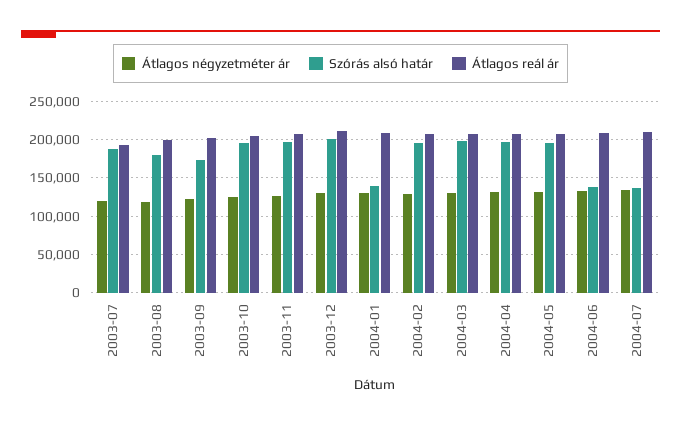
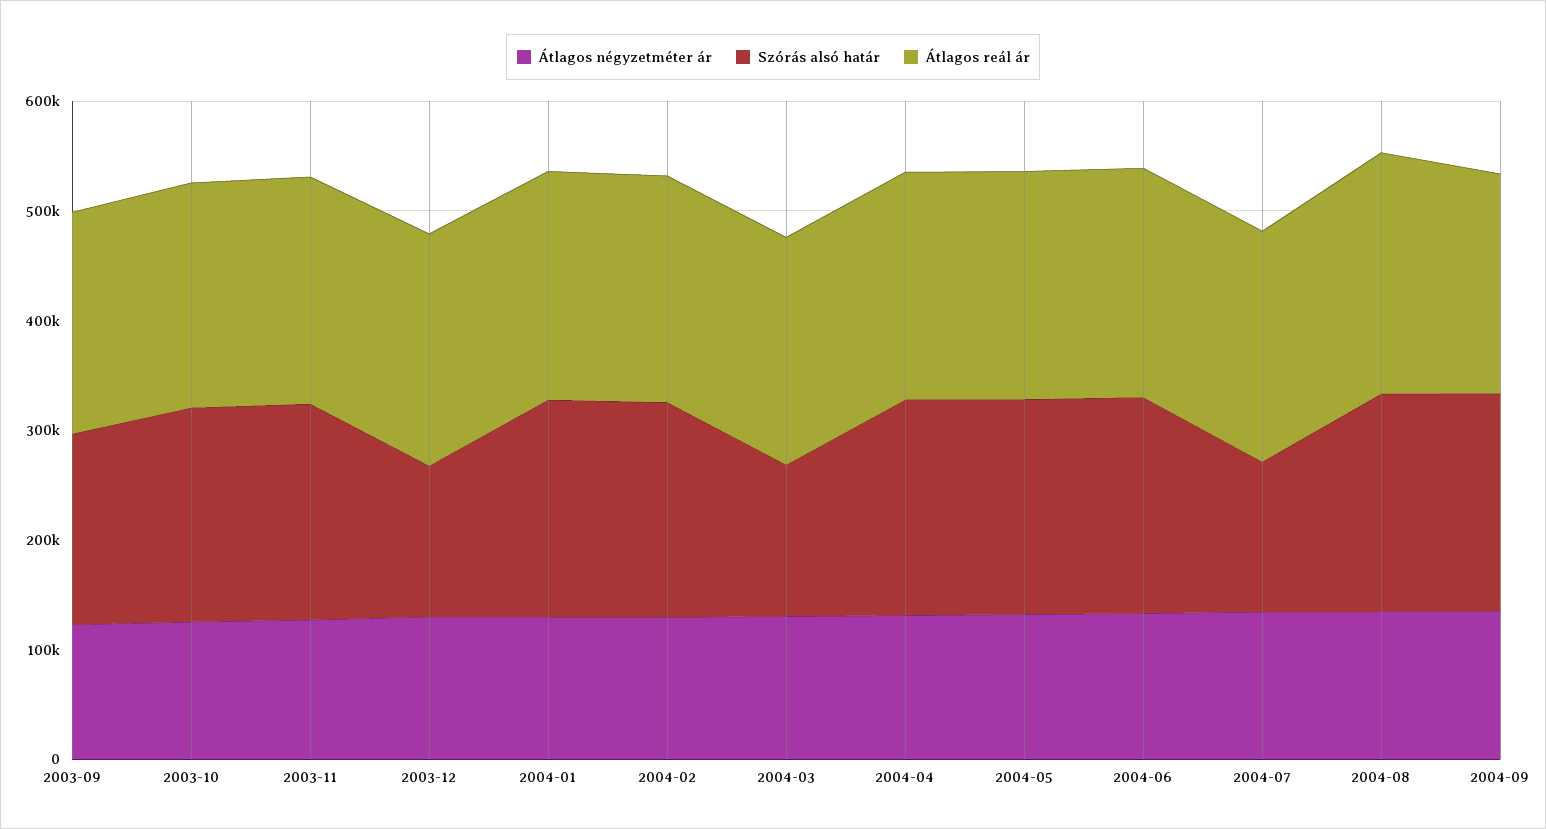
Átlagos négyzetméter ár, 2003-07: 120000 -> none
Szórás alsó határ, 2003-07: 190000 -> none
Átlagos reál ár, 2003-07: 190000 -> none
Átlagos négyzetméter ár, 2003-08: 120000 -> none
Szórás alsó határ, 2003-08: 180000 -> none
Átlagos reál ár, 2003-08: 200000 -> none
Szórás alsó határ, 2003-12: 200000 -> 140000
Szórás alsó határ, 2004-01: 140000 -> 200000
Szórás alsó határ, 2004-03: 200000 -> 140000
Szórás alsó határ, 2004-06: 140000 -> 200000
Átlagos négyzetméter ár, 2004-08: none -> 140000
Szórás alsó határ, 2004-08: none -> 200000
Átlagos reál ár, 2004-08: none -> 220000
Átlagos négyzetméter ár, 2004-09: none -> 140000
Szórás alsó határ, 2004-09: none -> 200000
Átlagos reál ár, 2004-09: none -> 200000

